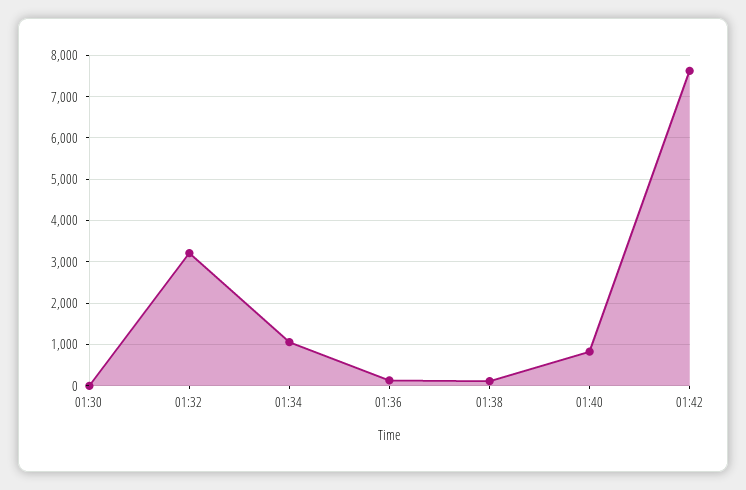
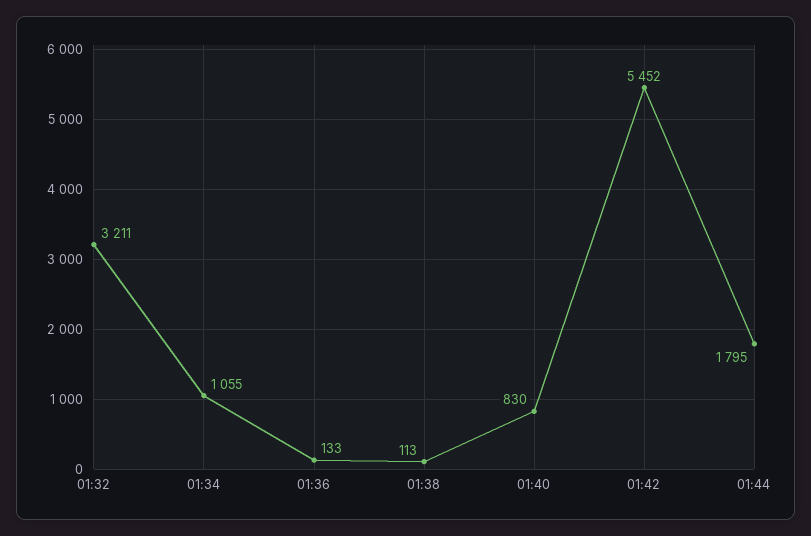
01:30: 0 -> none
01:42: 7600 -> 5452
01:44: none -> 1795

